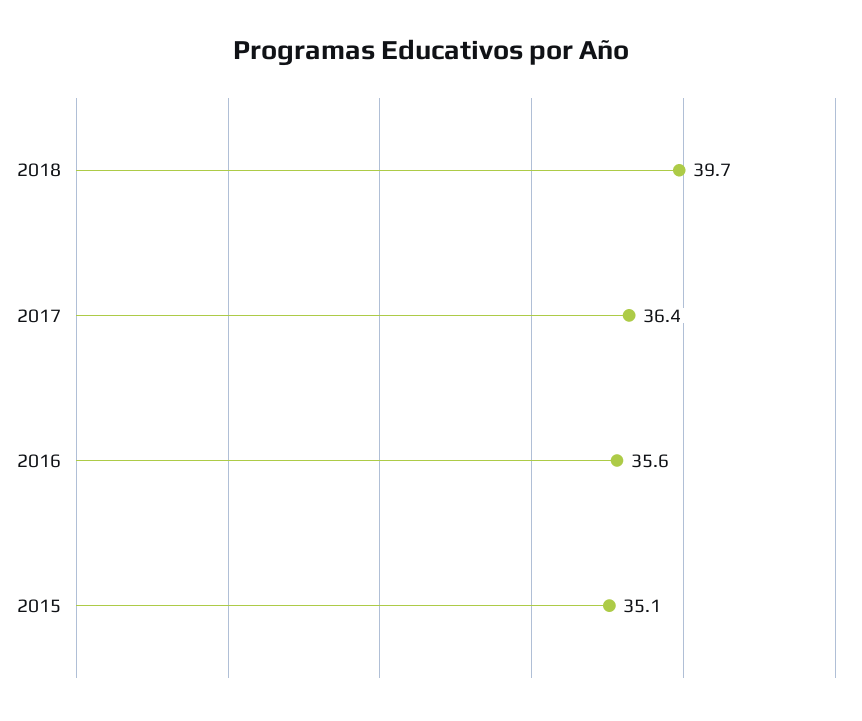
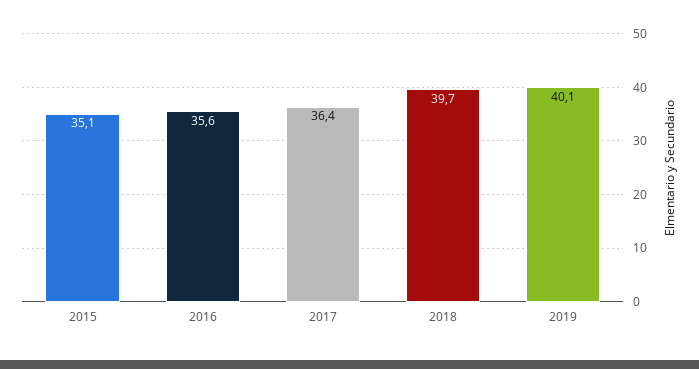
2019: none -> 40.1

